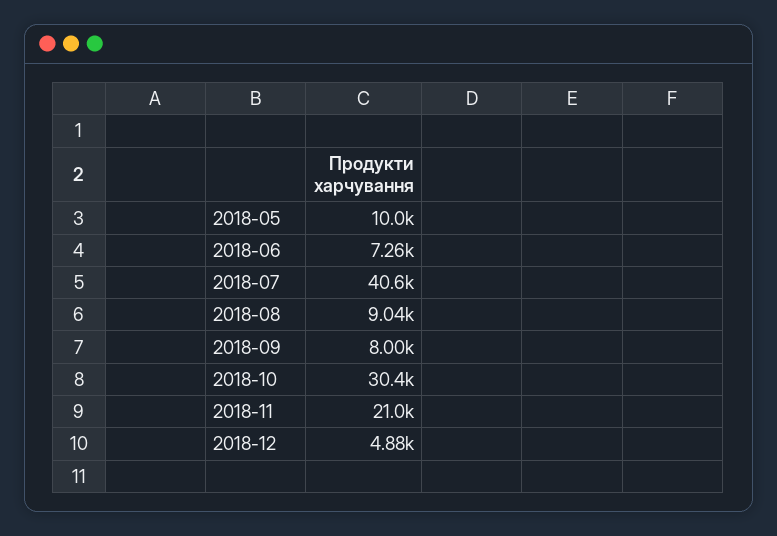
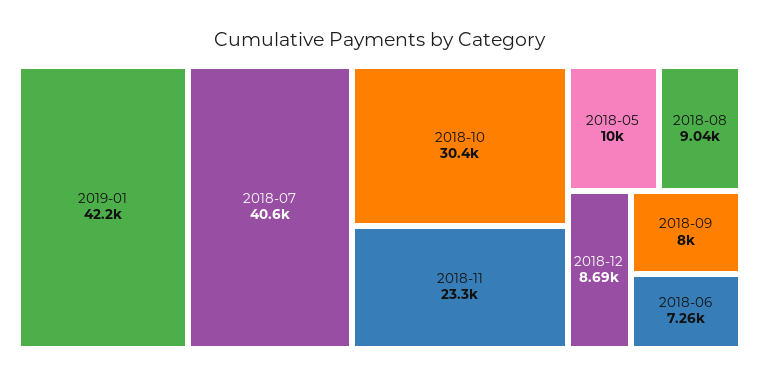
2018-11: 21000 -> 23300
2018-12: 4880 -> 8690
2019-01: none -> 42200

